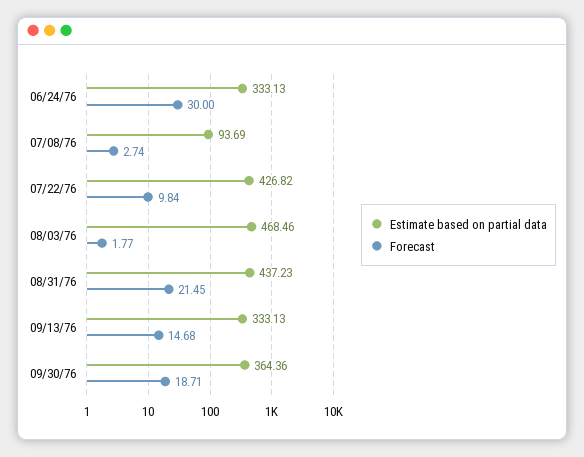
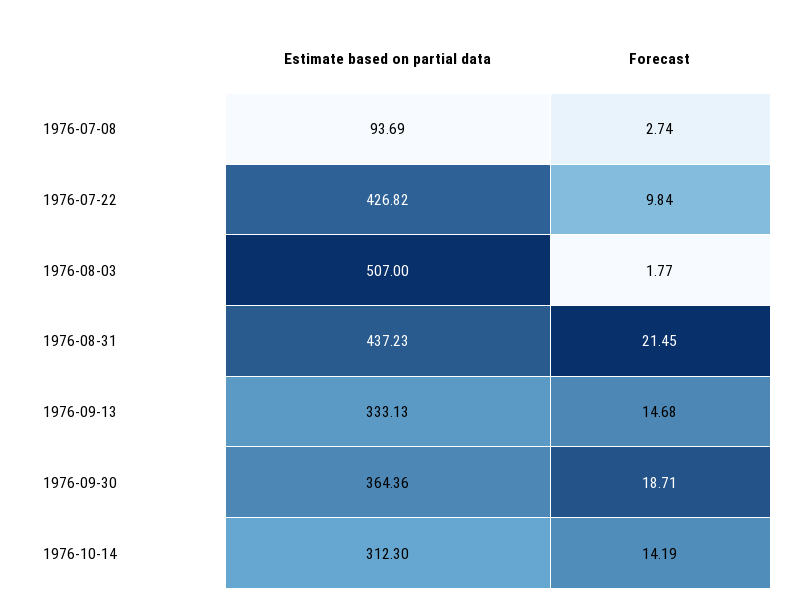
Estimate based on partial data, 06/24/76: 333.13 -> none
Forecast, 06/24/76: 30 -> none
Estimate based on partial data, 08/03/76: 468.46 -> 507
Estimate based on partial data, 1976-10-14: none -> 312.3
Forecast, 1976-10-14: none -> 14.19

